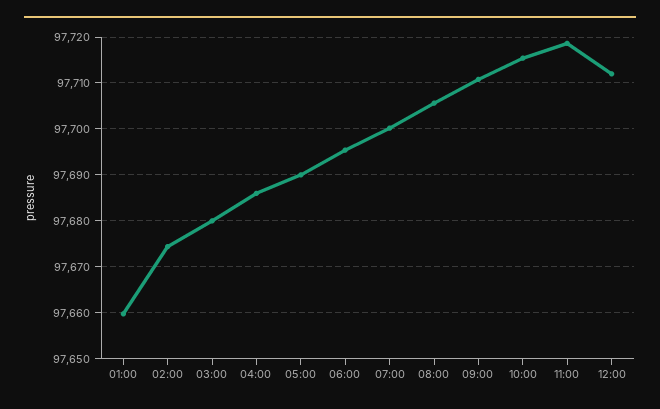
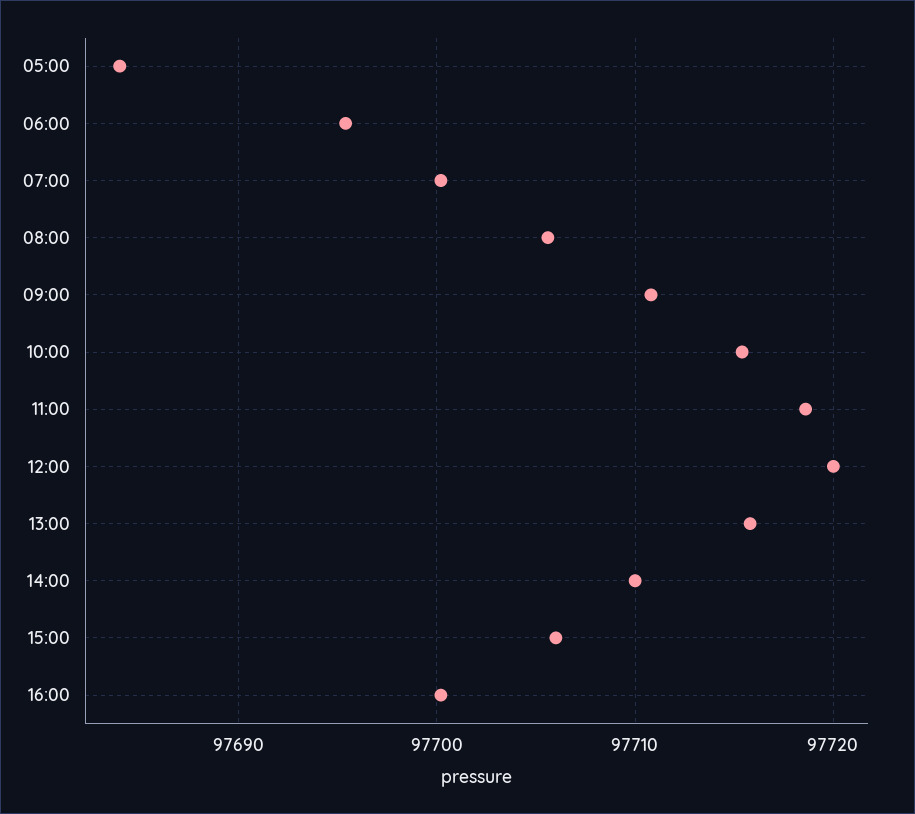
01:00: 97660 -> none
02:00: 97674 -> none
03:00: 97680 -> none
04:00: 97686 -> none
05:00: 97690 -> 97684
12:00: 97712 -> 97720
13:00: none -> 97716
14:00: none -> 97710
15:00: none -> 97706
16:00: none -> 97700

